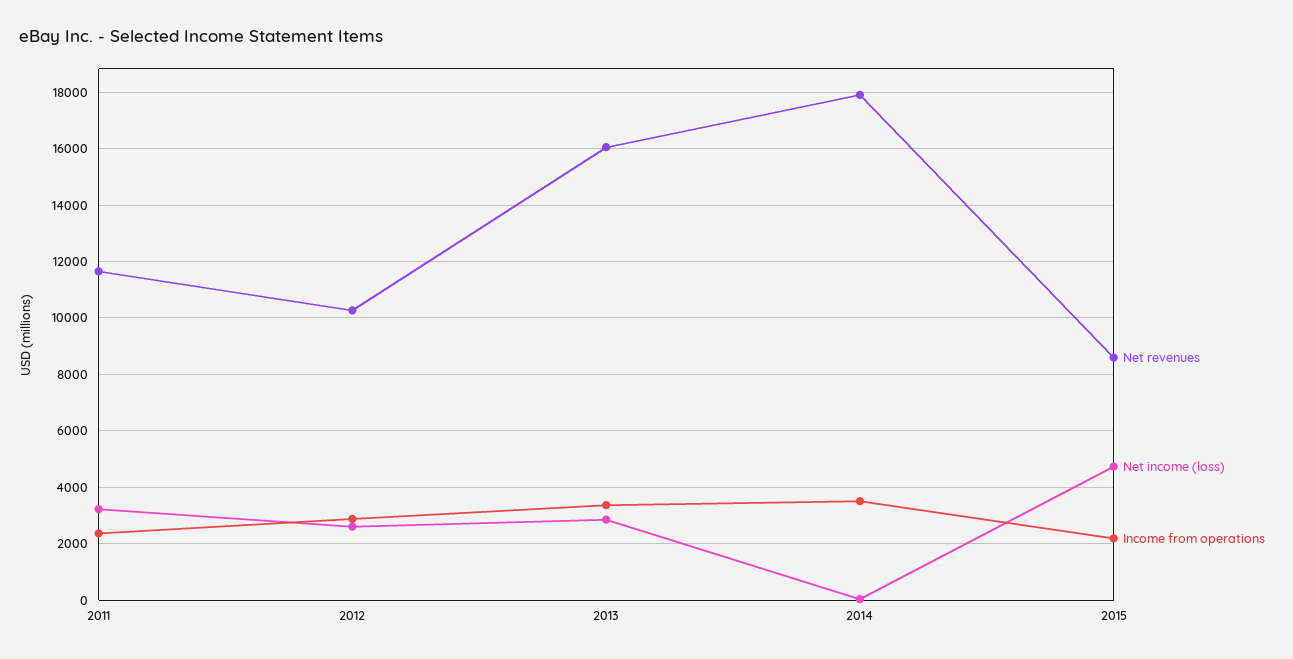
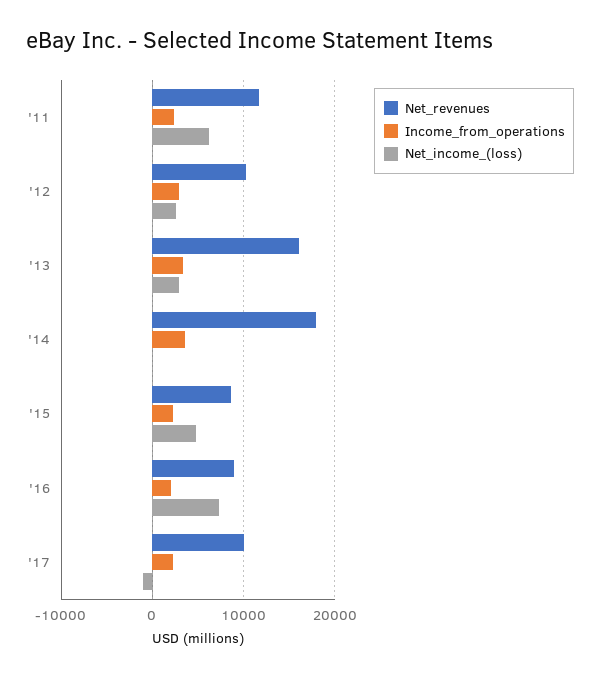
Net income (loss), 2011: 3250 -> 6000
Net revenues, '16: none -> 9000
Income from operations, '16: none -> 2000
Net income (loss), '16: none -> 7000
Net revenues, '17: none -> 10000
Income from operations, '17: none -> 2000
Net income (loss), '17: none -> -1000

